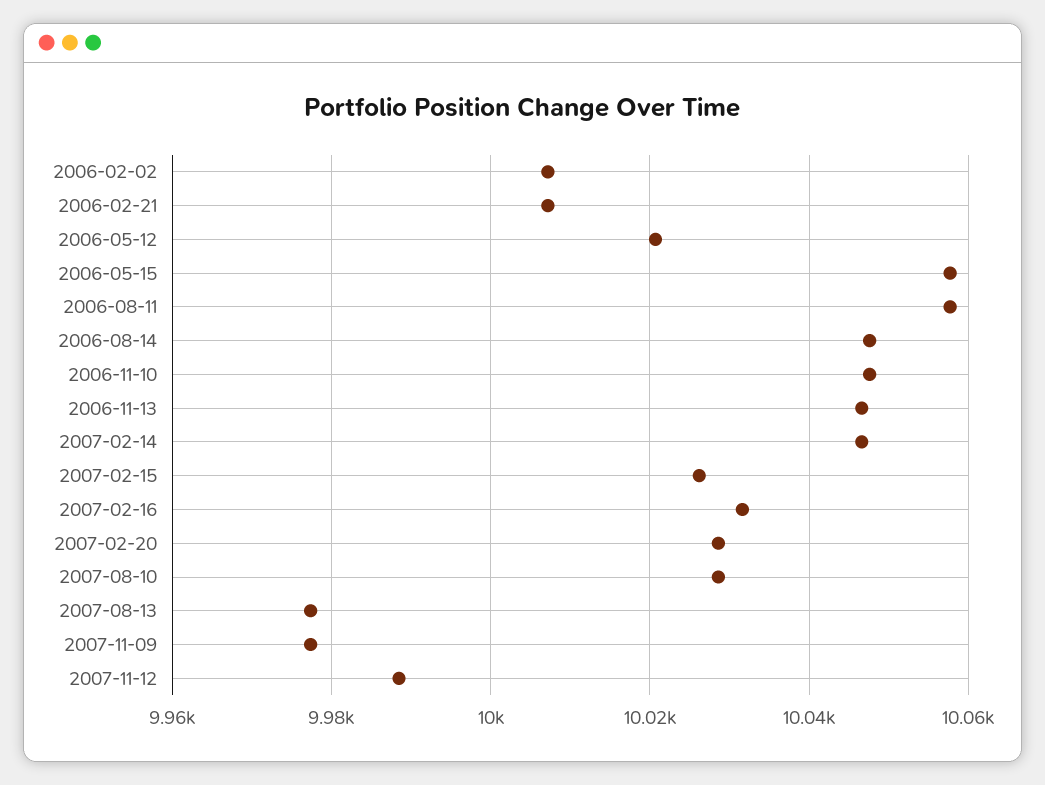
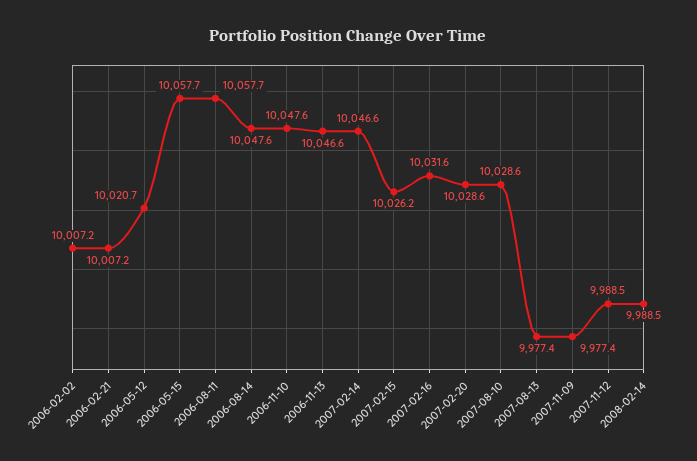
2008-02-14: none -> 9988.5

